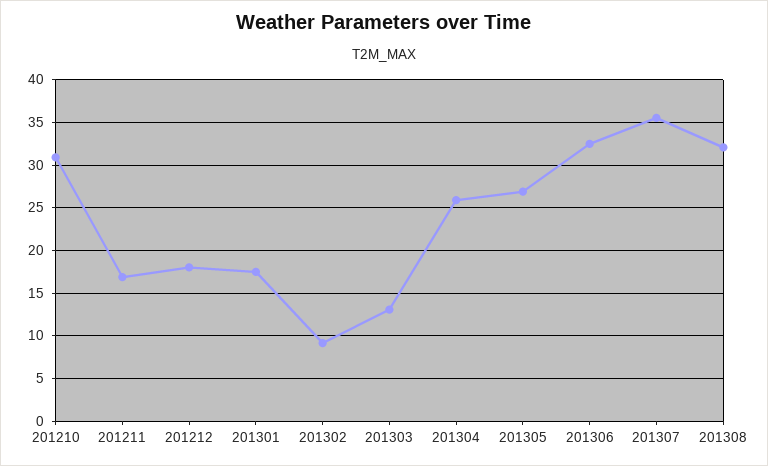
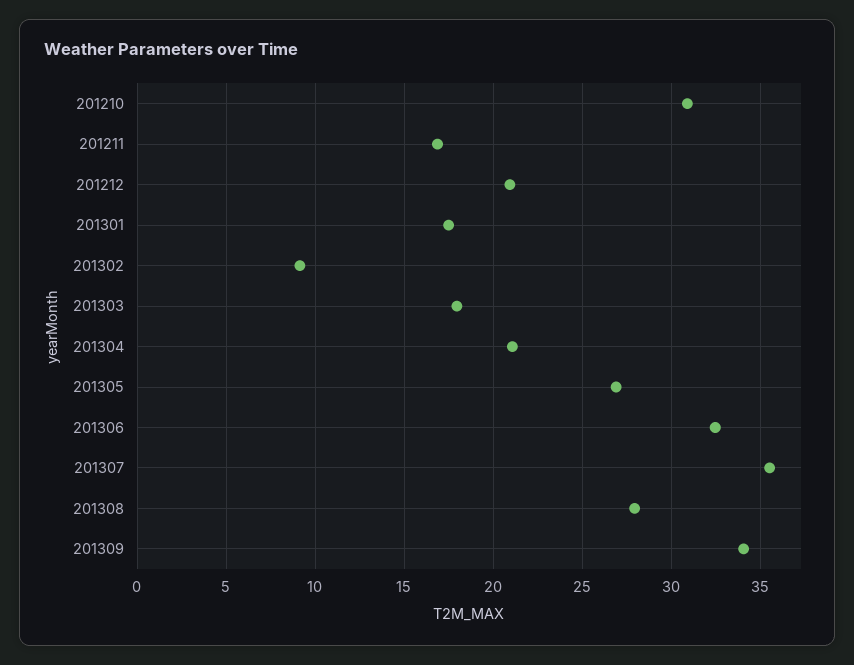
201212: 18 -> 21
201303: 13 -> 18
201304: 26 -> 21
201308: 32 -> 28
201309: none -> 34

